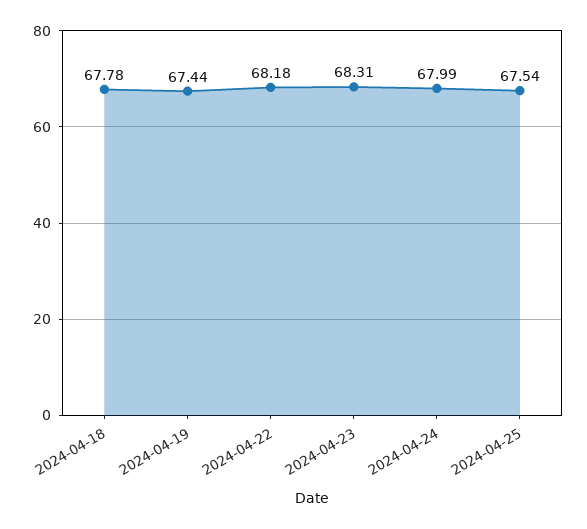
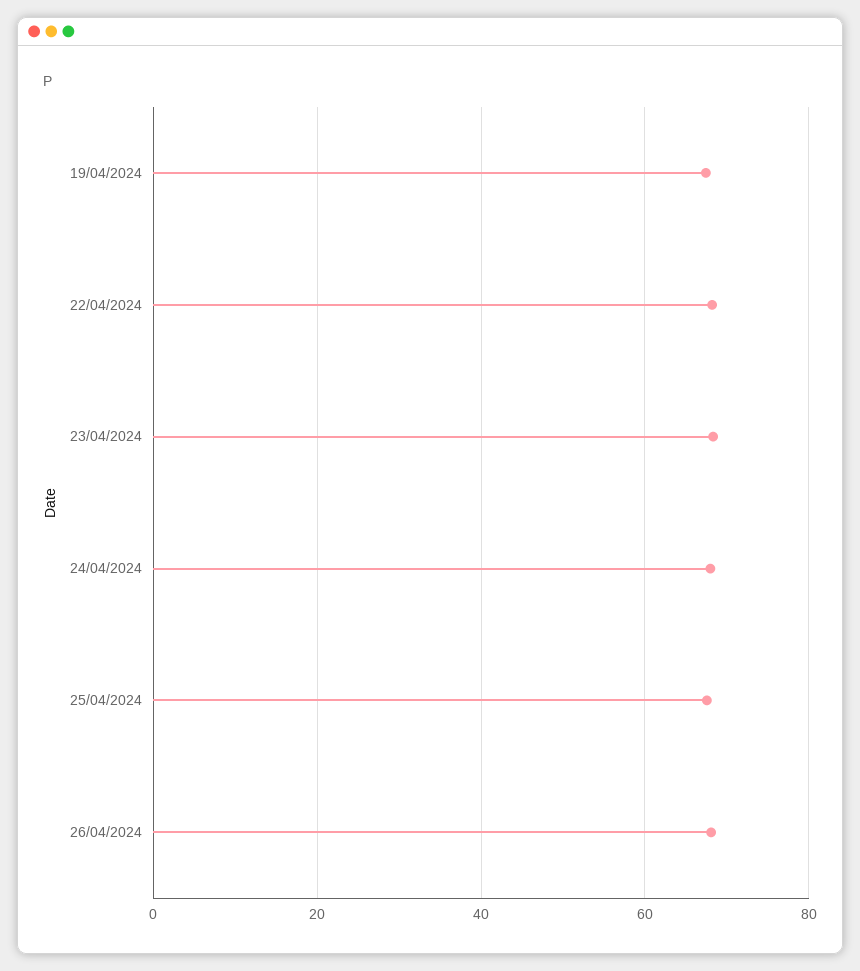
2024-04-18: 67.78 -> none
26/04/2024: none -> 68

